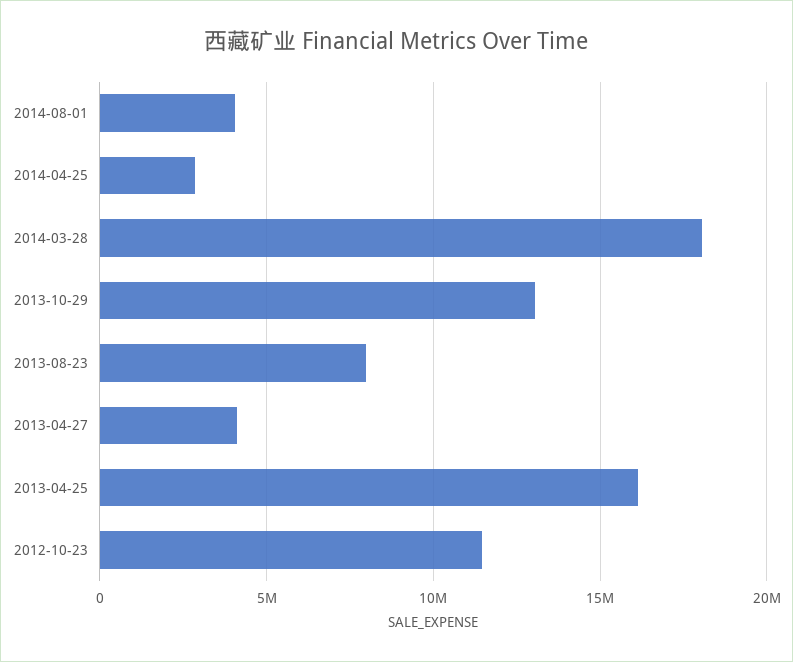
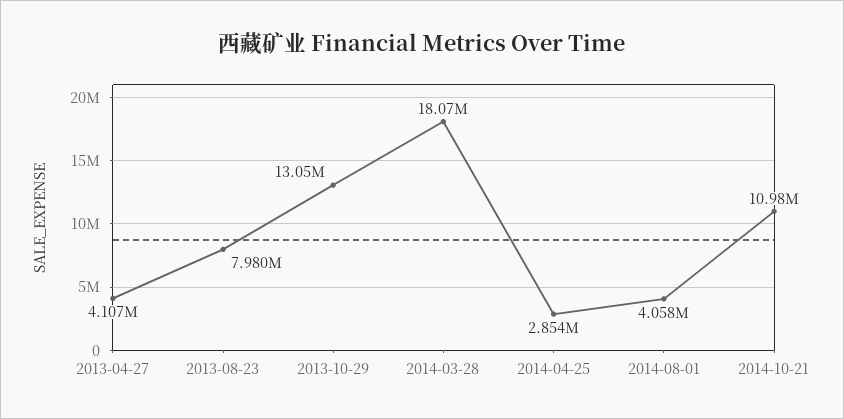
2013-04-25: 16000000 -> none
2012-10-23: 11500000 -> none
2014-10-21: none -> 10980000

